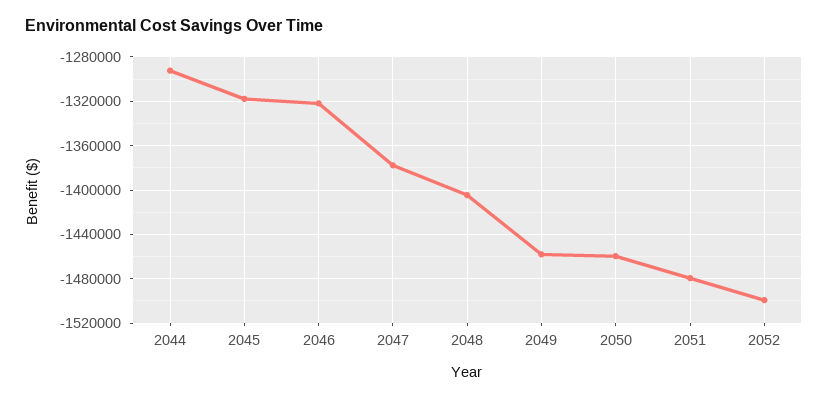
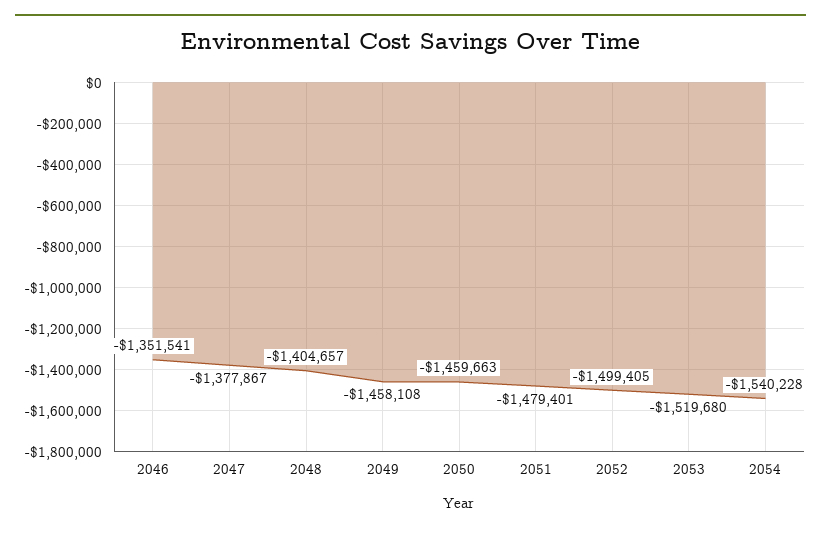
2044: -1290000 -> none
2045: -1320000 -> none
2046: -1320000 -> -1351541
2053: none -> -1519680
2054: none -> -1540228

